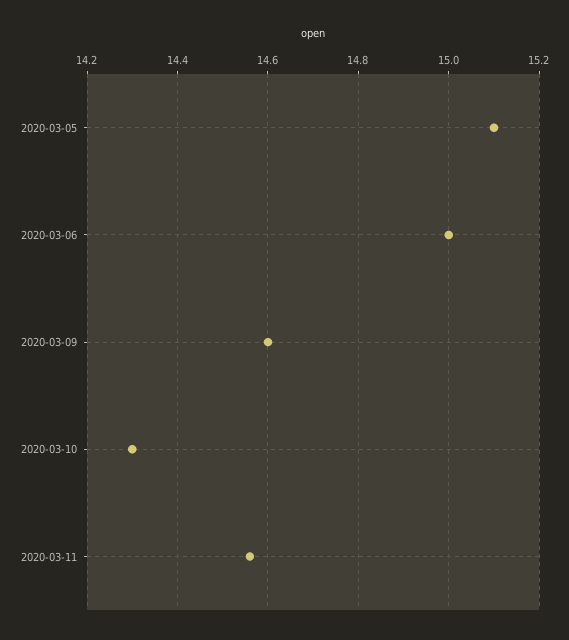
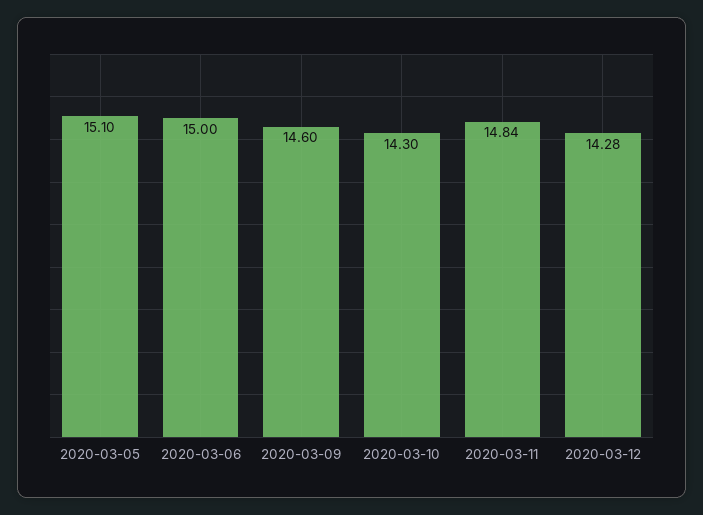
2020-03-11: 14.55 -> 14.84
2020-03-12: none -> 14.28

